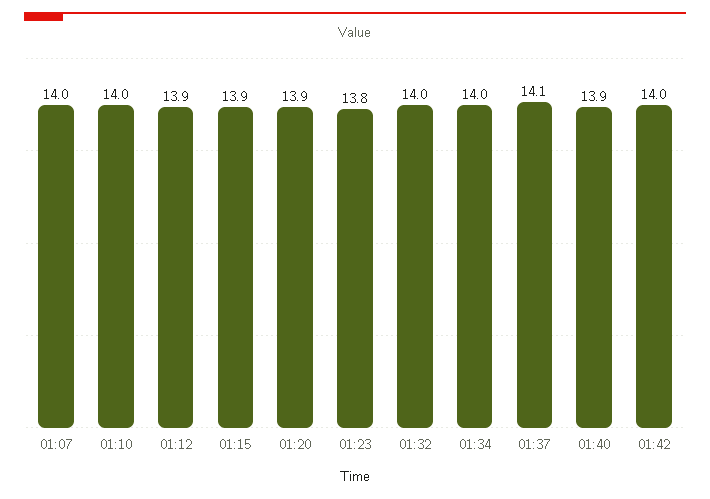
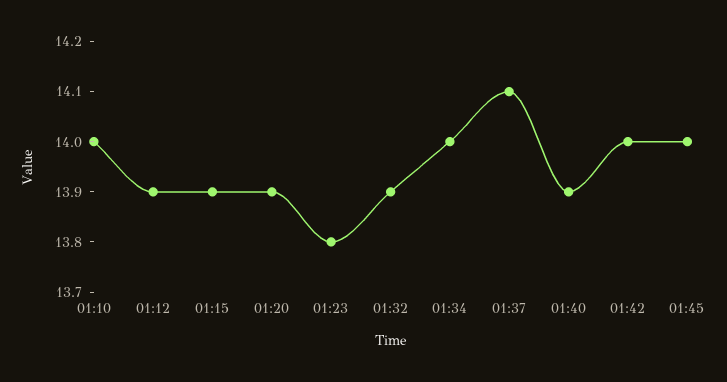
01:07: 14 -> none
01:32: 14 -> 13.9
01:45: none -> 14

